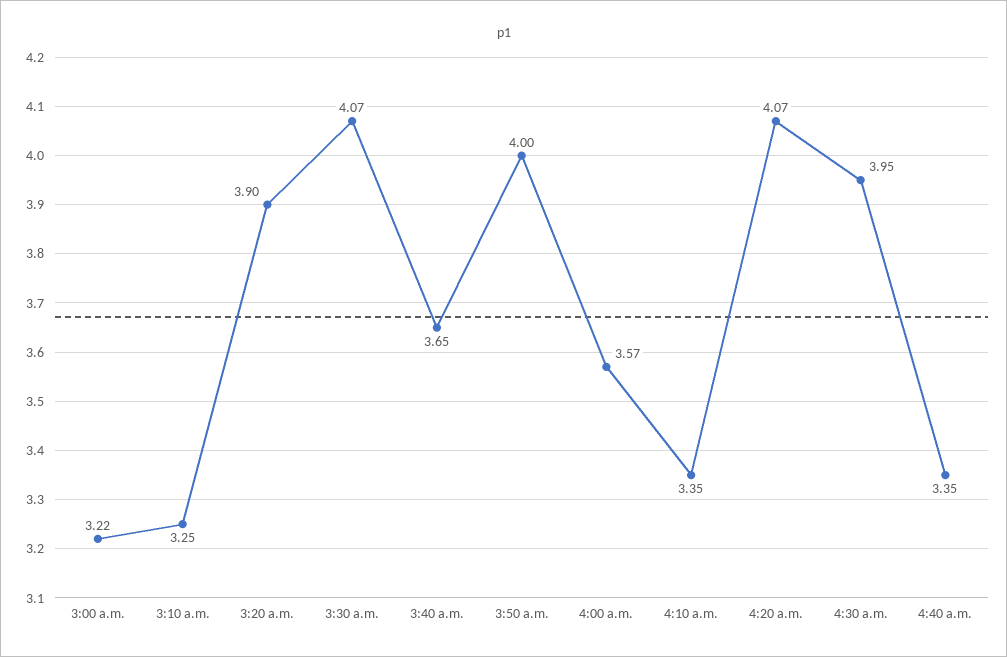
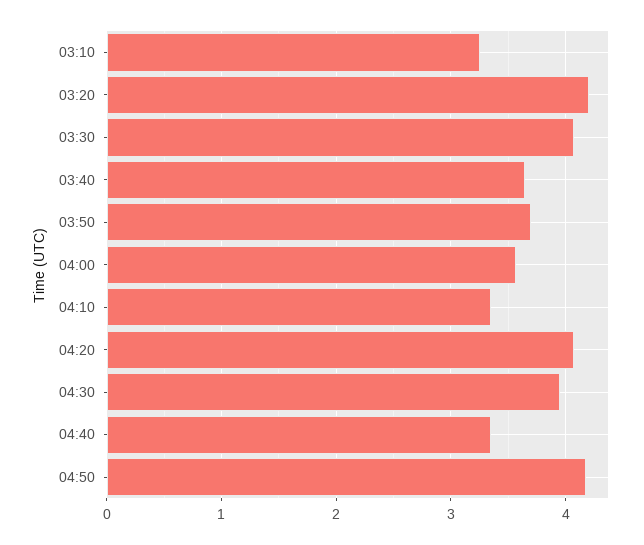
3:00 a.m.: 3.22 -> none
3:20 a.m.: 3.9 -> 4.2
3:50 a.m.: 4 -> 3.7
04:50: none -> 4.2

